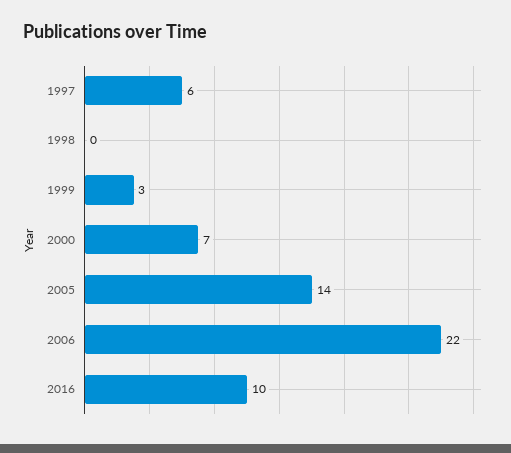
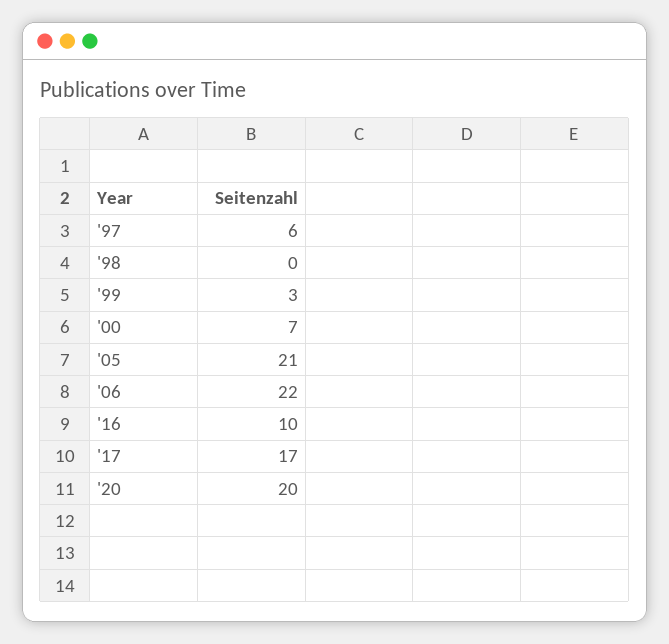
2005: 14 -> 21
'17: none -> 17
'20: none -> 20

